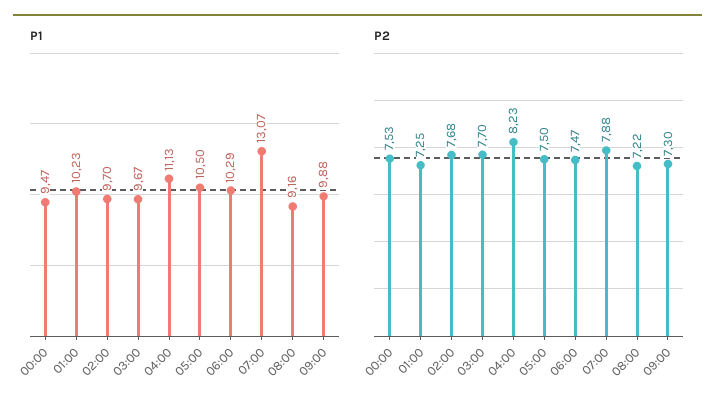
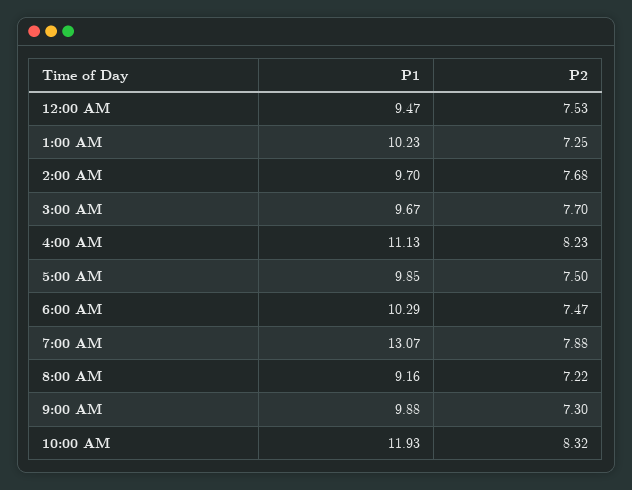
P1, 05:00: 10.5 -> 9.85
P1, 10:00 AM: none -> 11.93
P2, 10:00 AM: none -> 8.32

